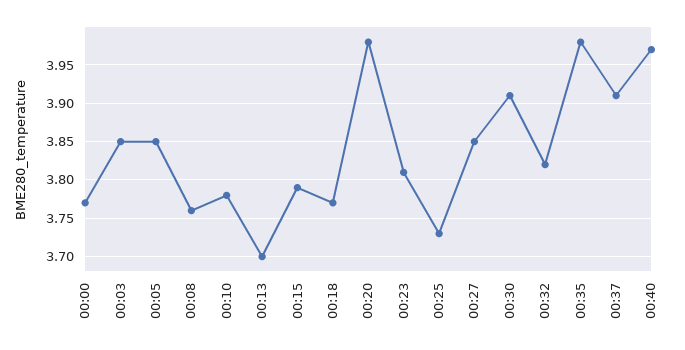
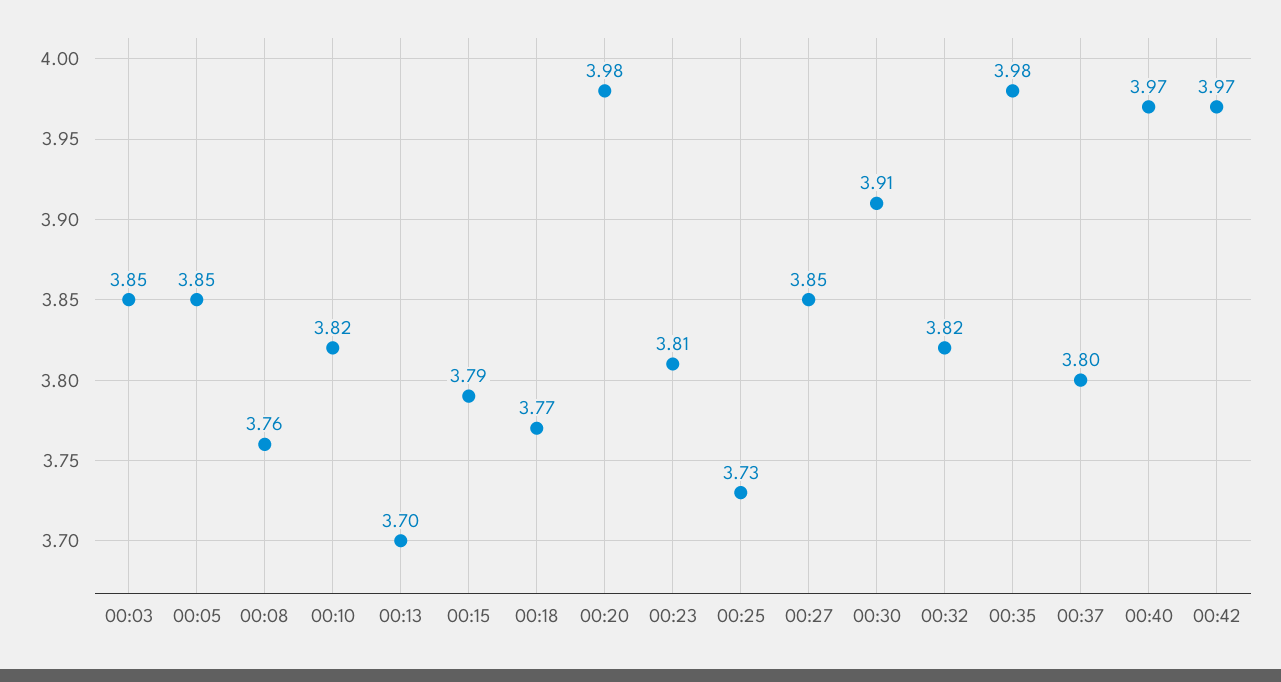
00:00: 3.77 -> none
00:10: 3.78 -> 3.82
00:37: 3.91 -> 3.8
00:42: none -> 3.97

